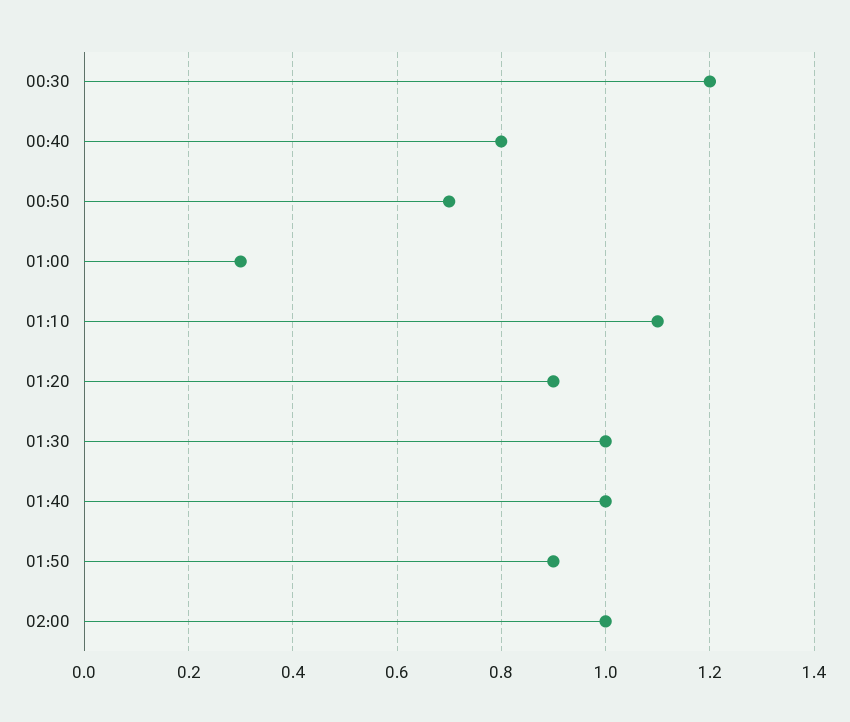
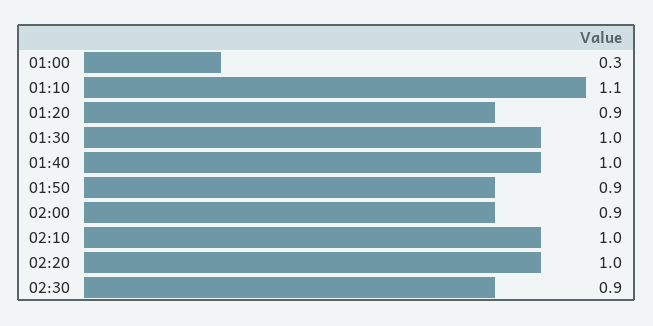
00:30: 1.2 -> none
00:40: 0.8 -> none
00:50: 0.7 -> none
02:00: 1 -> 0.9
02:10: none -> 1
02:20: none -> 1
02:30: none -> 0.9

